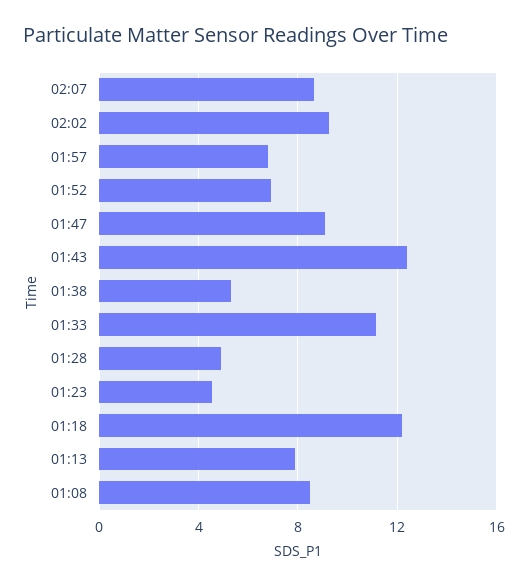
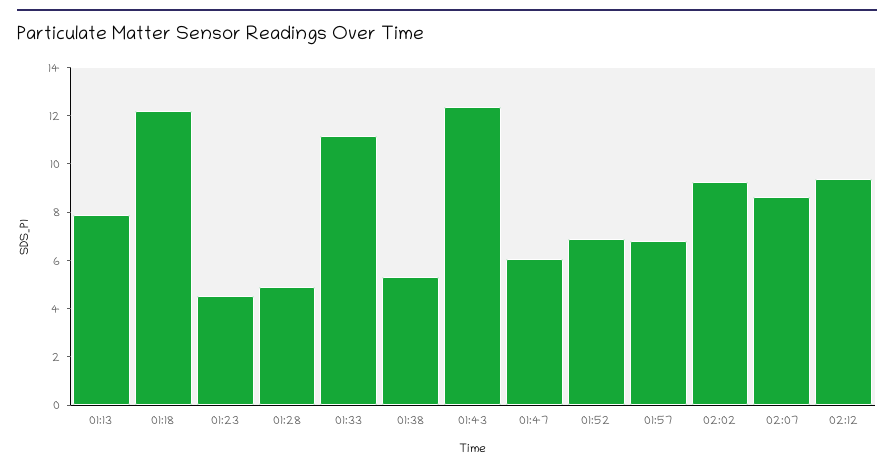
01:47: 9 -> 6
01:08: 8.5 -> none
02:12: none -> 9.5

